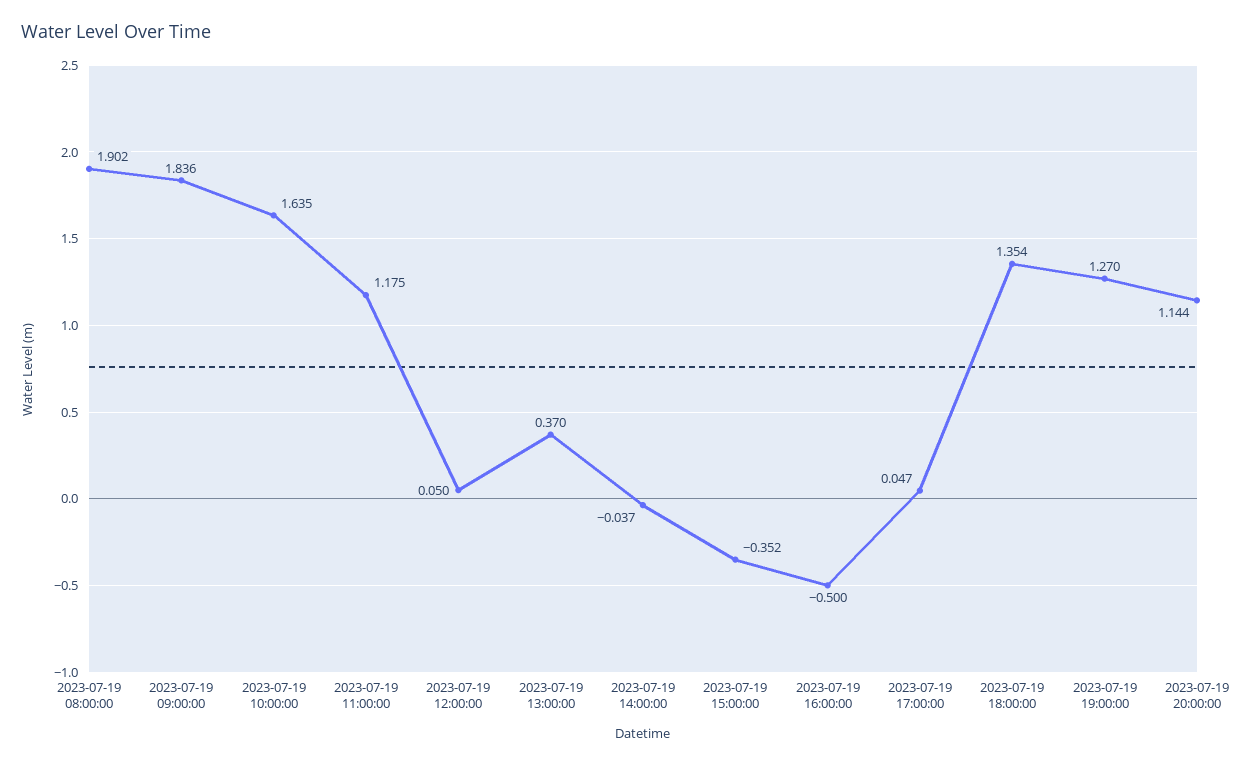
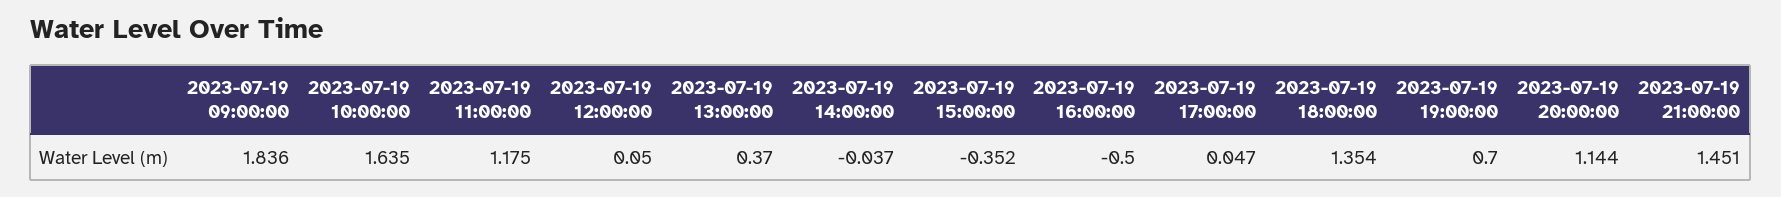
2023-07-19 08:00:00: 1.902 -> none
2023-07-19 19:00:00: 1.27 -> 0.7
2023-07-19 21:00:00: none -> 1.451

